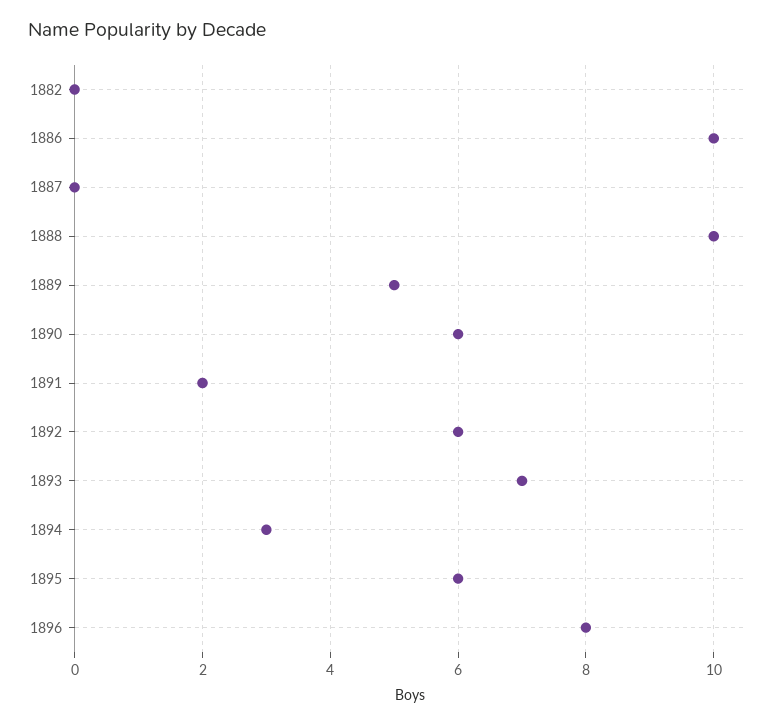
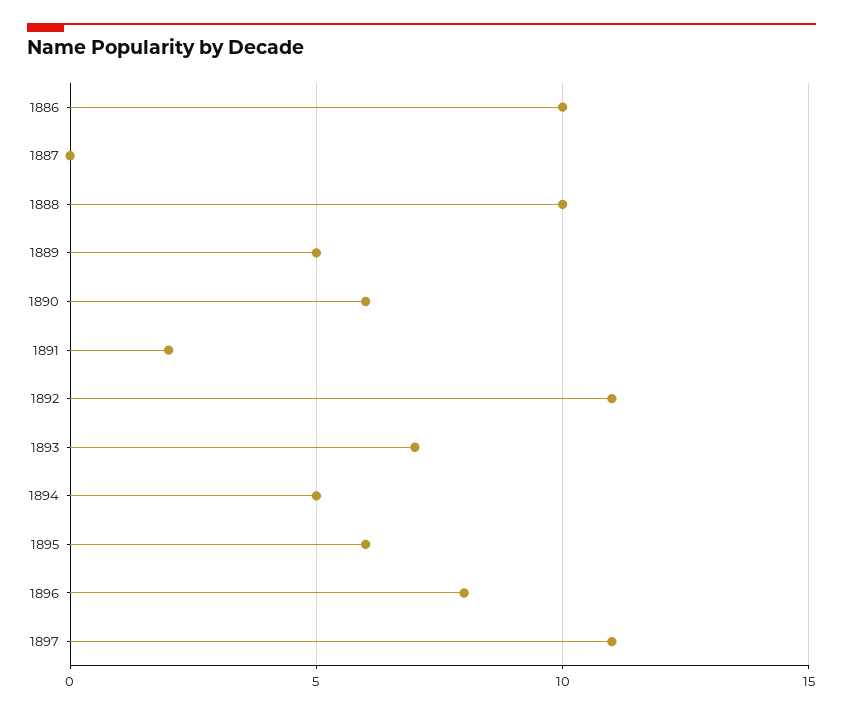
1882: 0 -> none
1892: 6 -> 11
1894: 3 -> 5
1897: none -> 11

